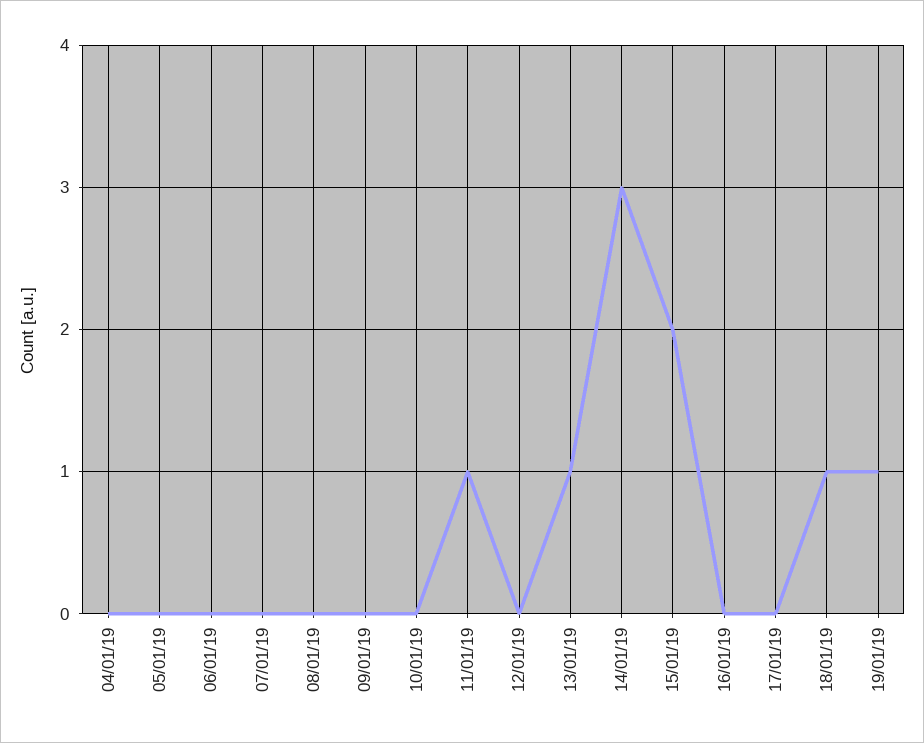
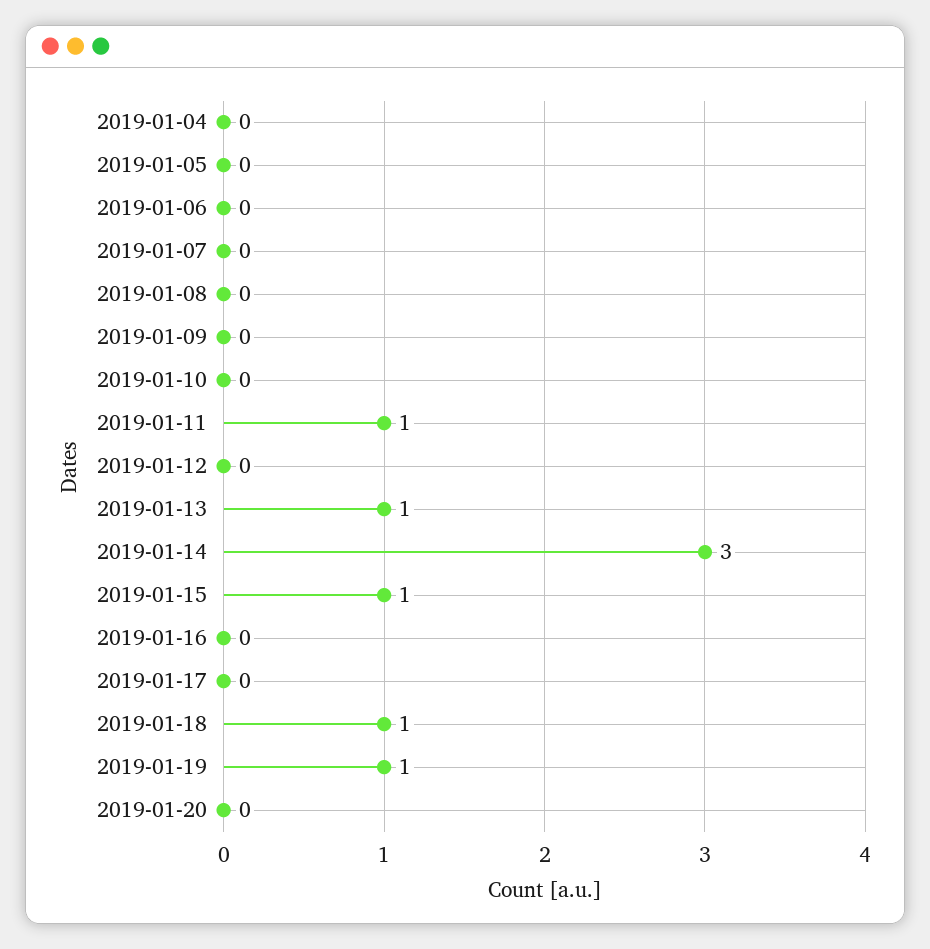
15/01/19: 2 -> 1
2019-01-20: none -> 0

